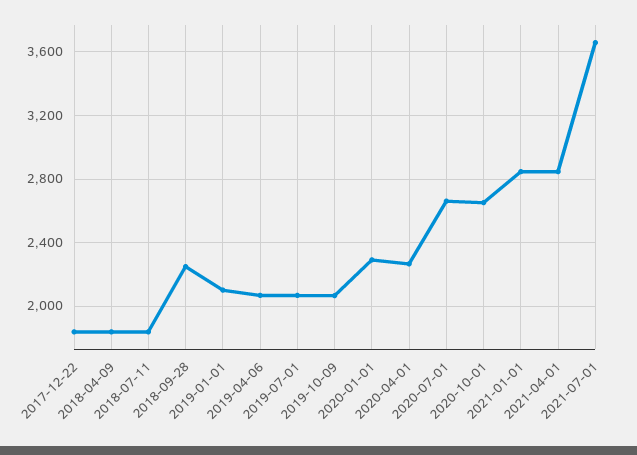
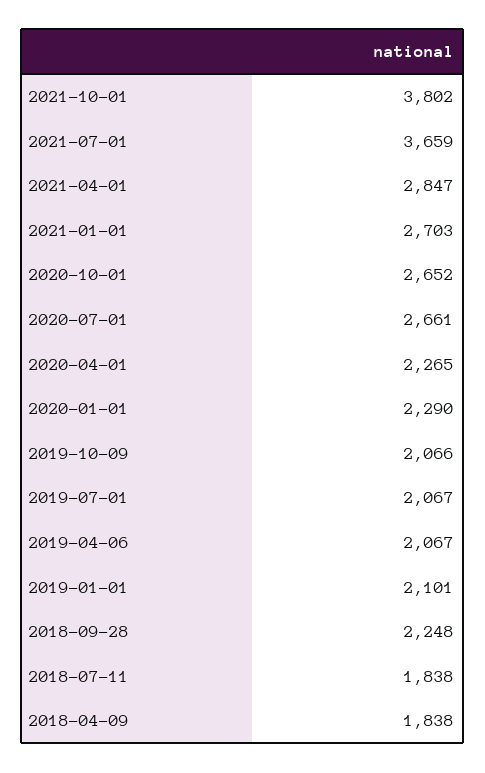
2017-12-22: 1850 -> none
2021-01-01: 2850 -> 2703
2021-10-01: none -> 3802

